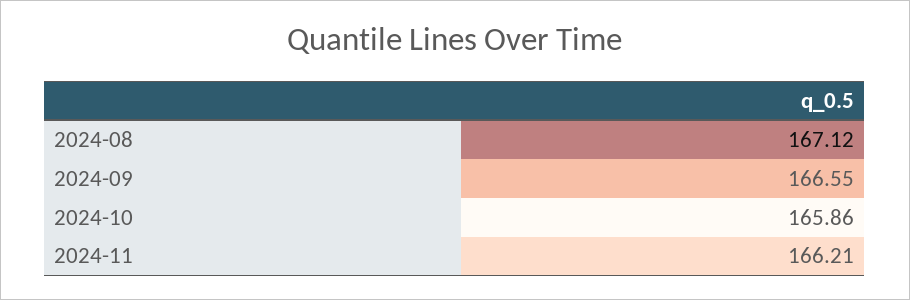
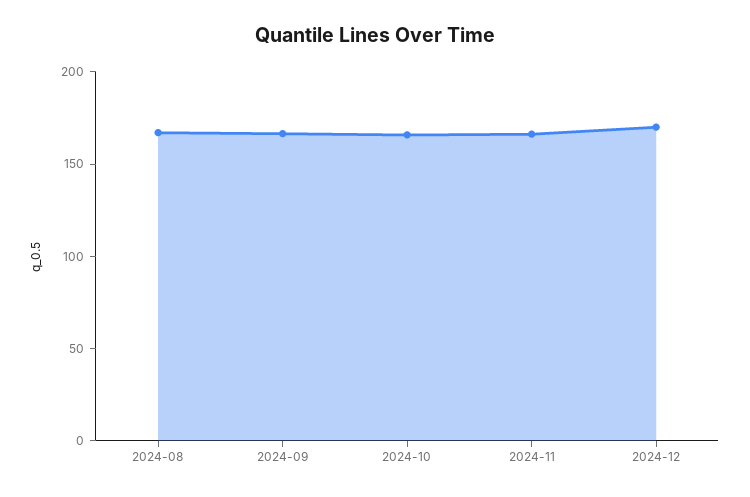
2024-12: none -> 170

